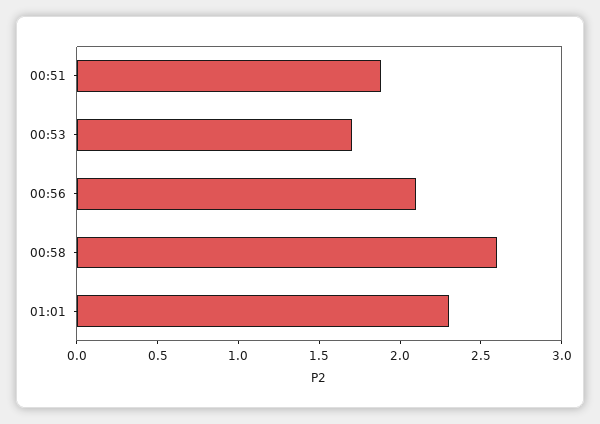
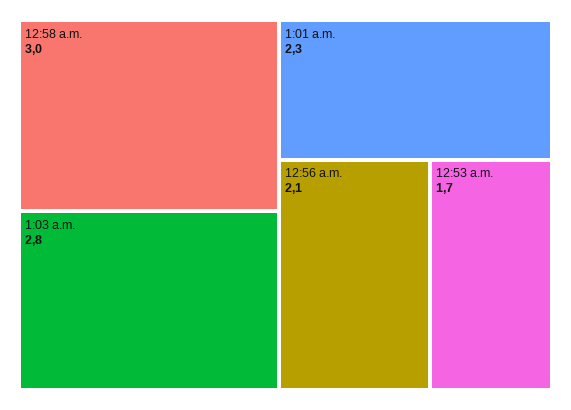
00:51: 1.9 -> none
00:58: 2.6 -> 3
1:03 a.m.: none -> 2.8

